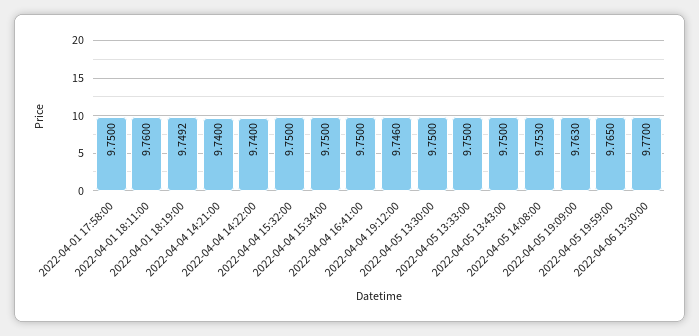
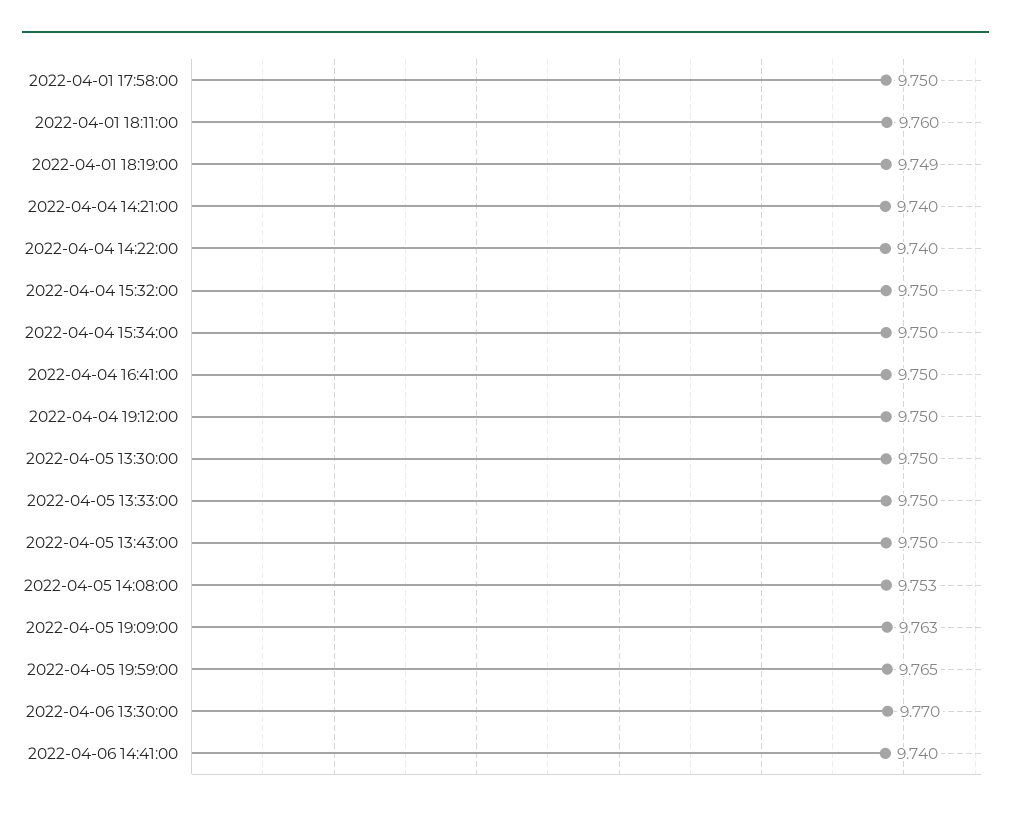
2022-04-04 19:12:00: 9.746 -> 9.75
2022-04-06 14:41:00: none -> 9.74

